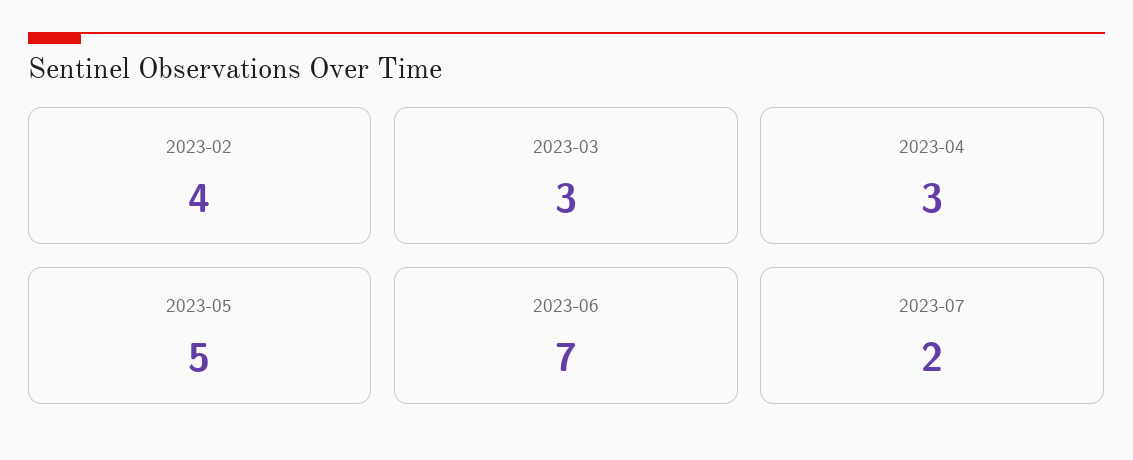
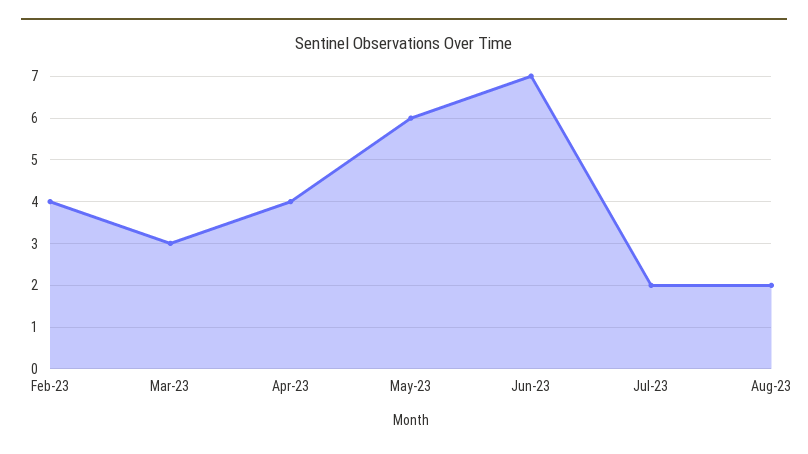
2023-04: 3 -> 4
2023-05: 5 -> 6
Aug-23: none -> 2

